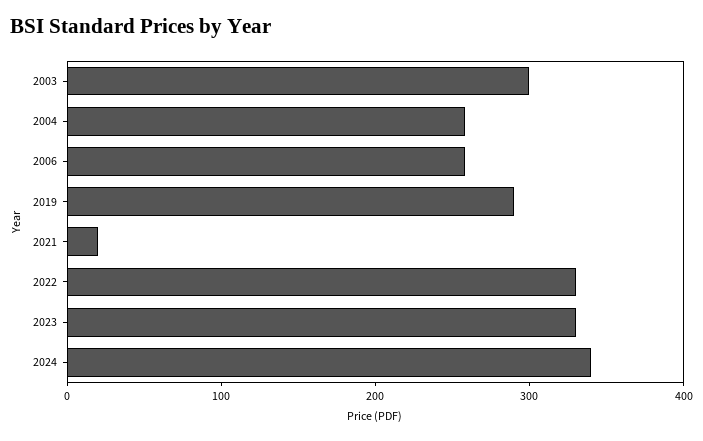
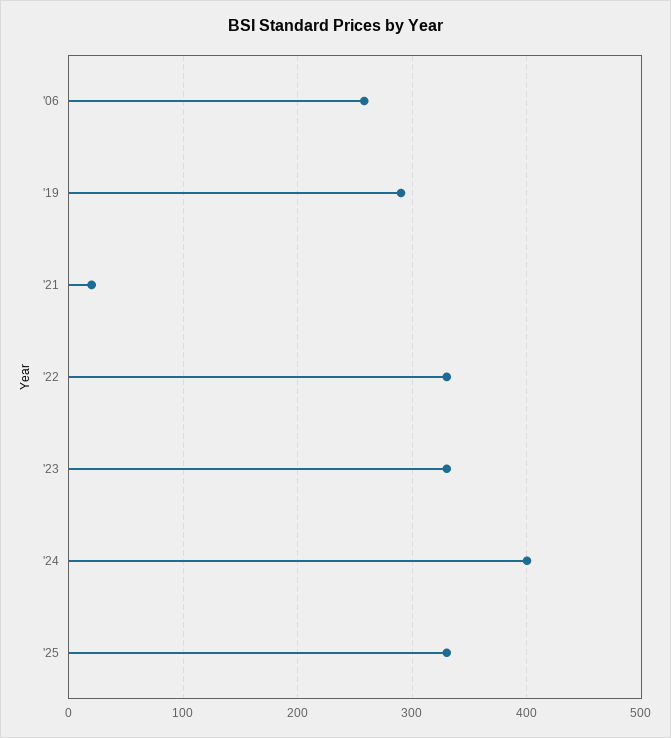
2003: 300 -> none
2004: 260 -> none
2024: 340 -> 400
'25: none -> 330

